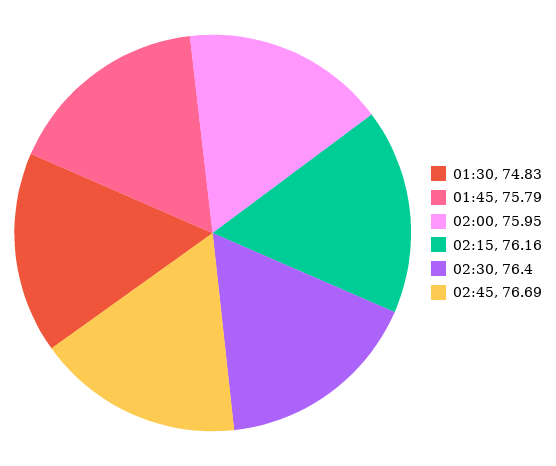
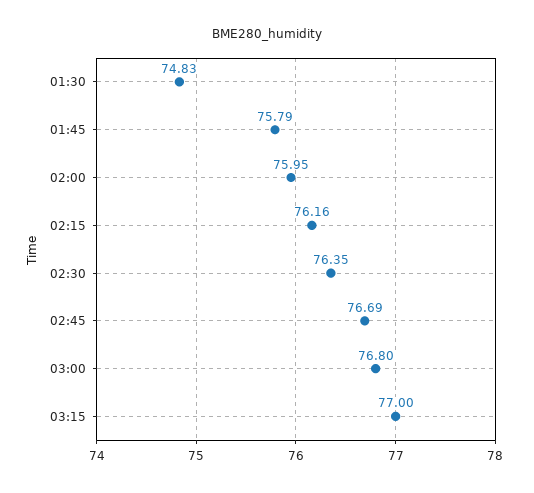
02:30: 76.4 -> 76.35
03:00: none -> 76.8
03:15: none -> 77

